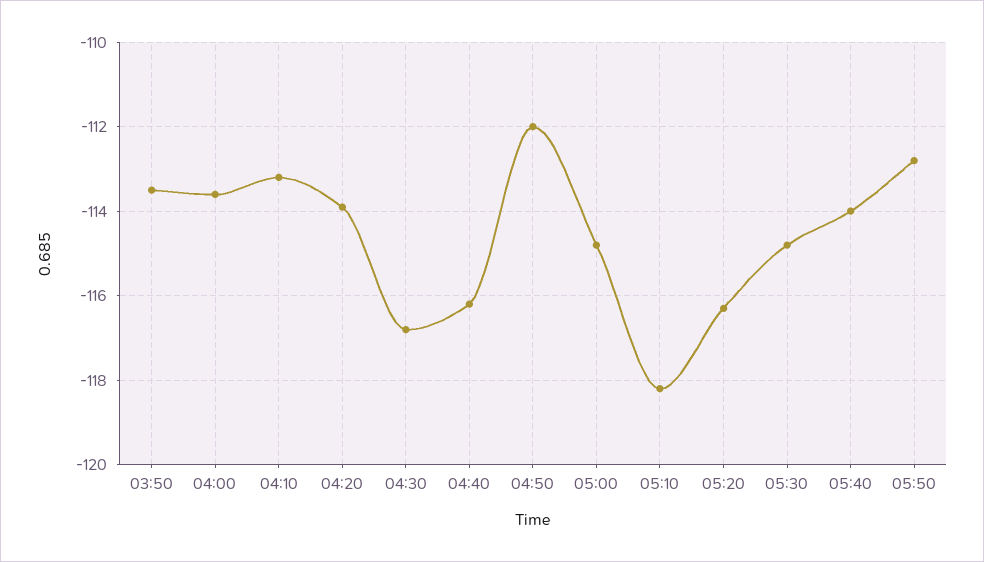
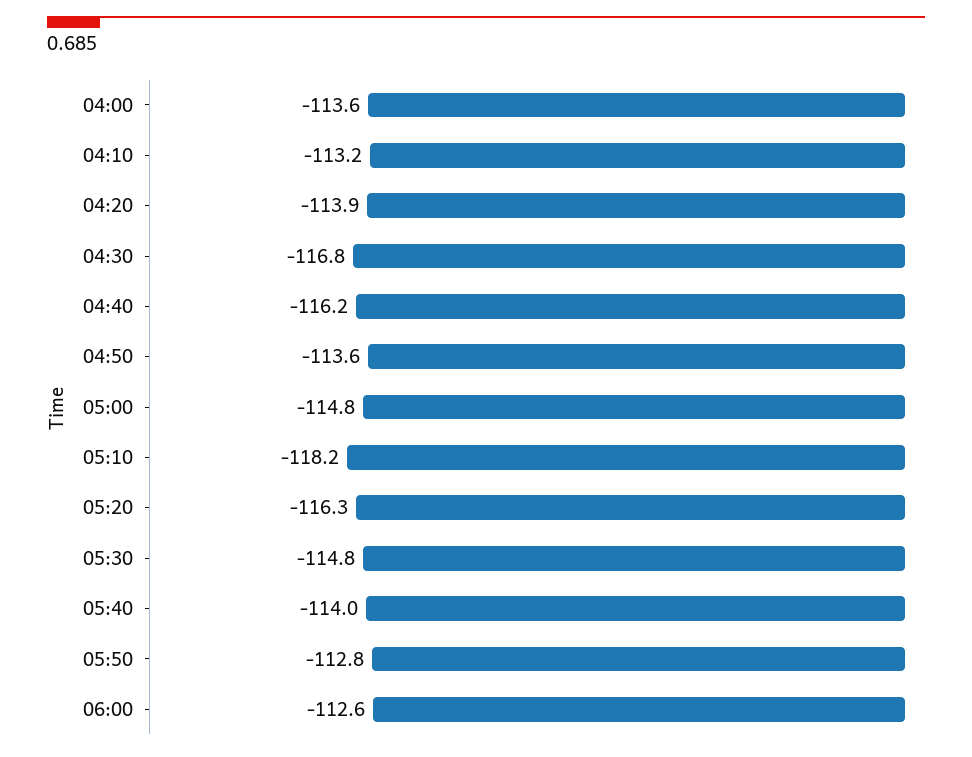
03:50: -113.5 -> none
04:50: -112 -> -113.6
06:00: none -> -112.6

